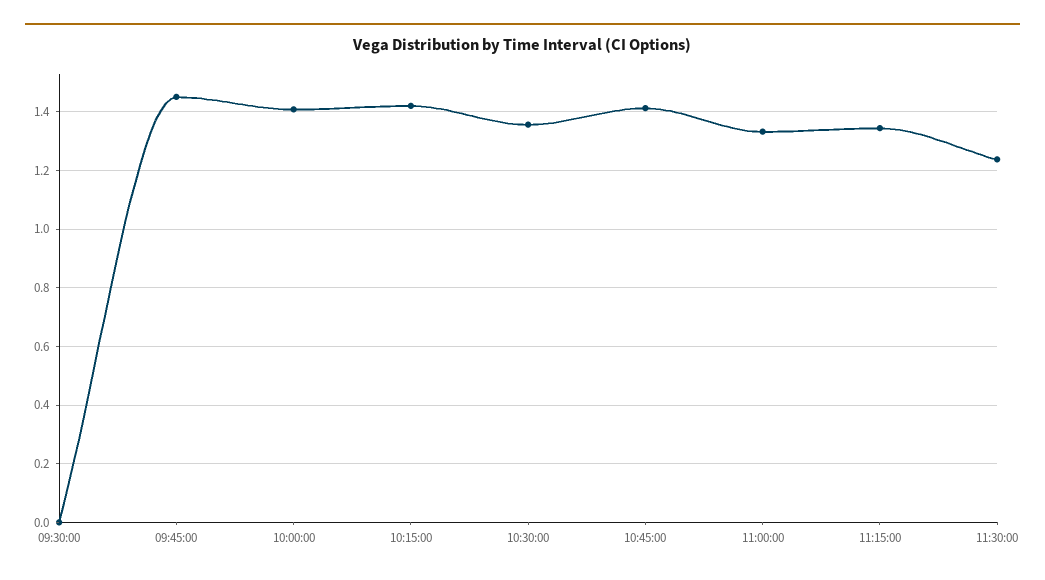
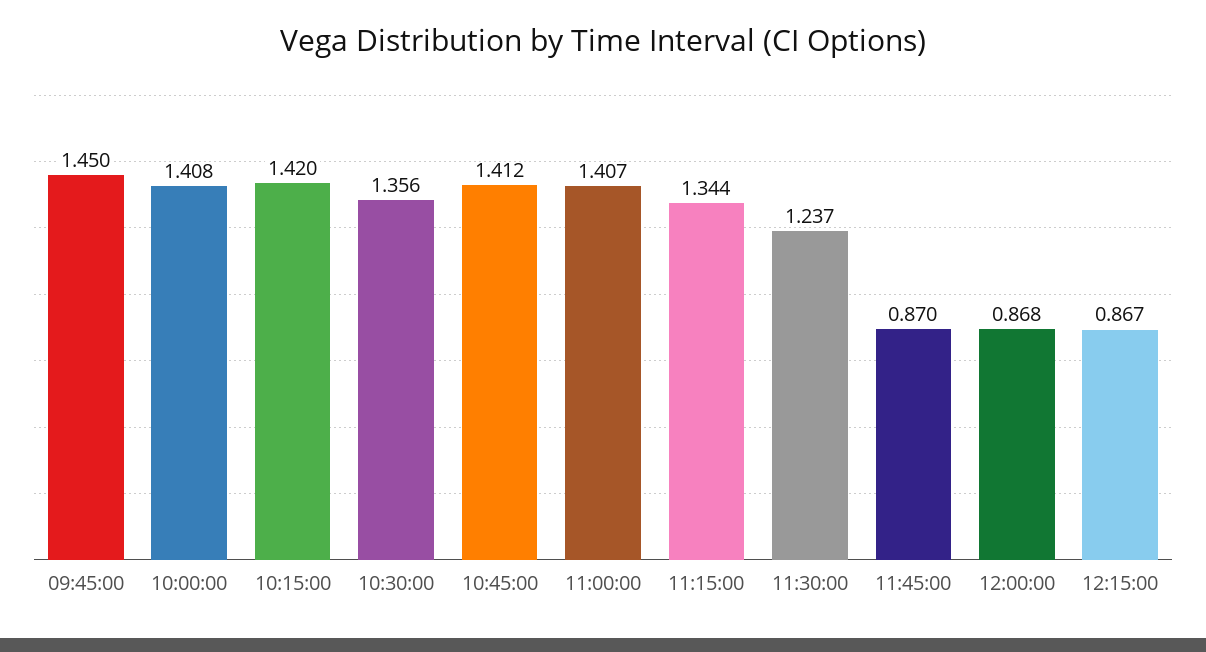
09:30:00: 0 -> none
11:00:00: 1.325 -> 1.407
11:45:00: none -> 0.87
12:00:00: none -> 0.868
12:15:00: none -> 0.867

